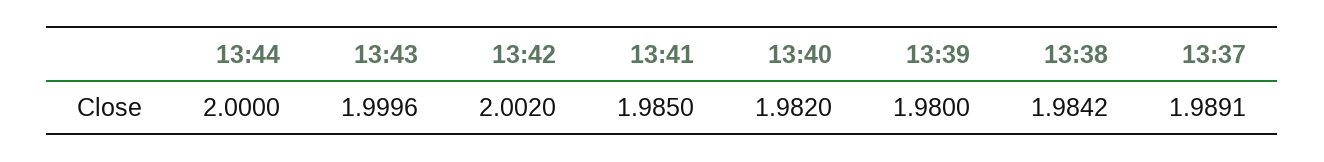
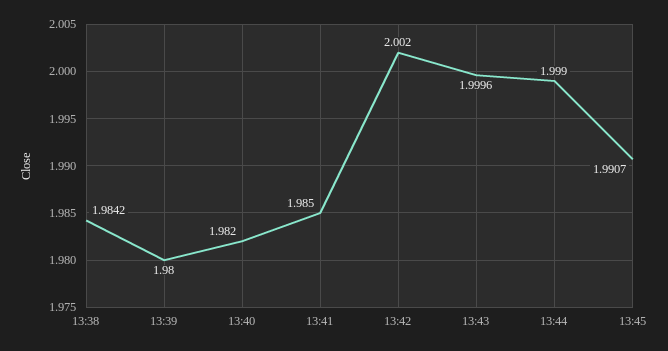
13:44: 2 -> 1.999
13:37: 1.9891 -> none
13:45: none -> 1.9907

